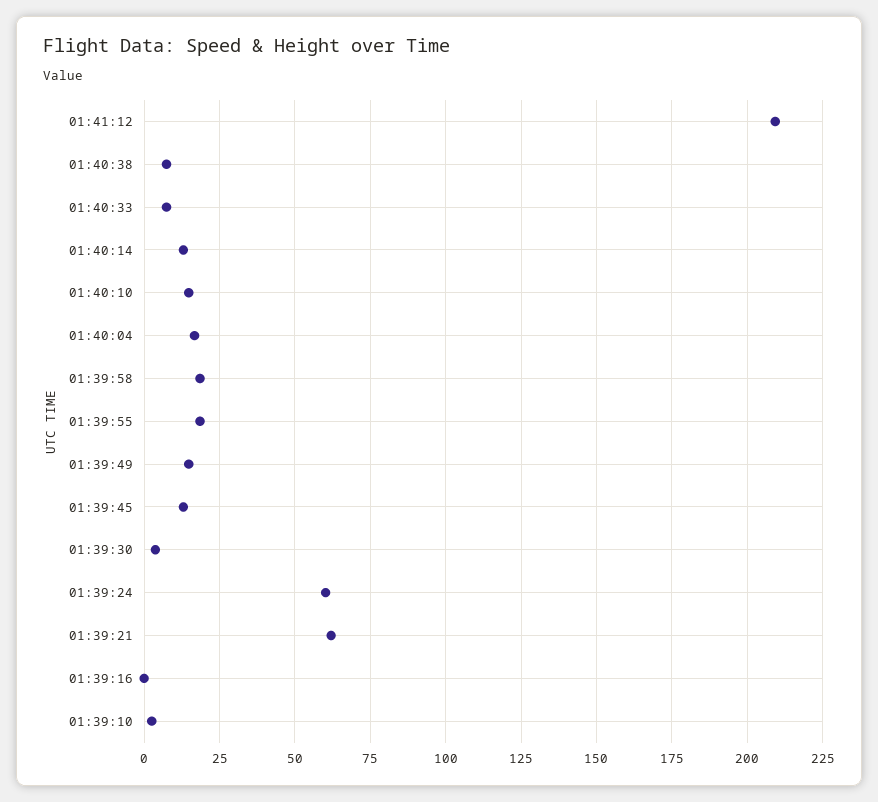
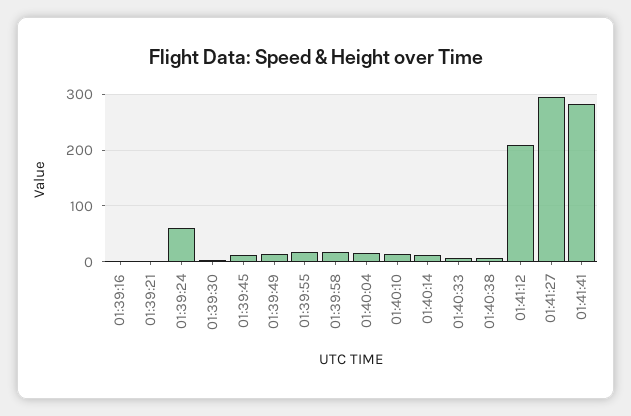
01:39:21: 62.5 -> 0
01:39:10: 2.5 -> none
01:41:27: none -> 300
01:41:41: none -> 280

